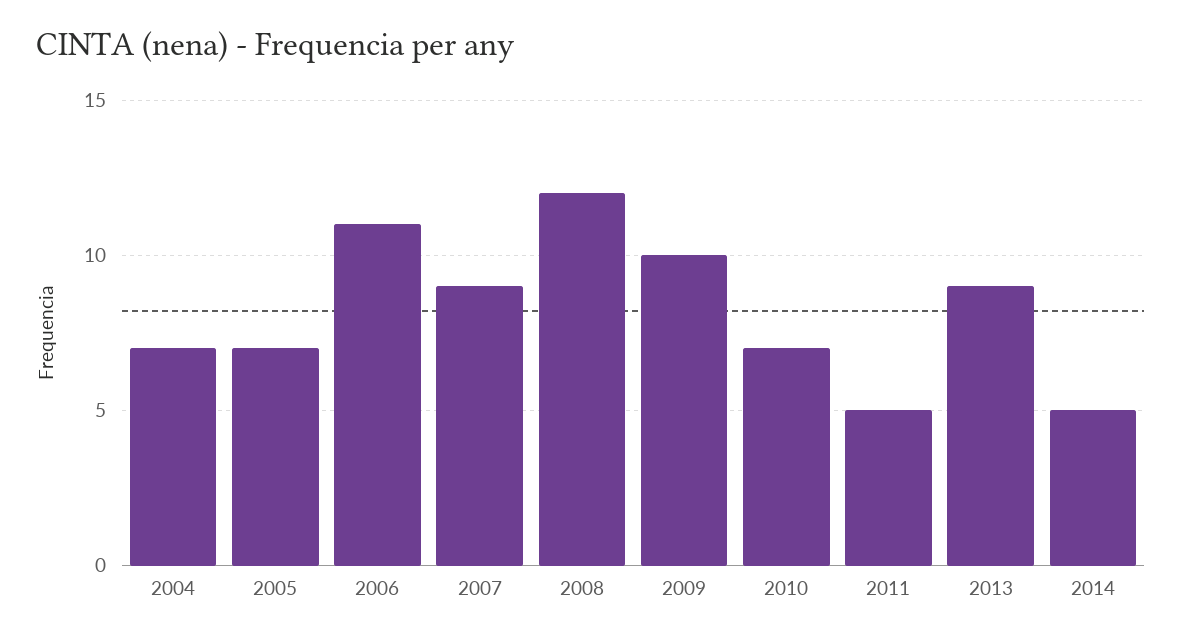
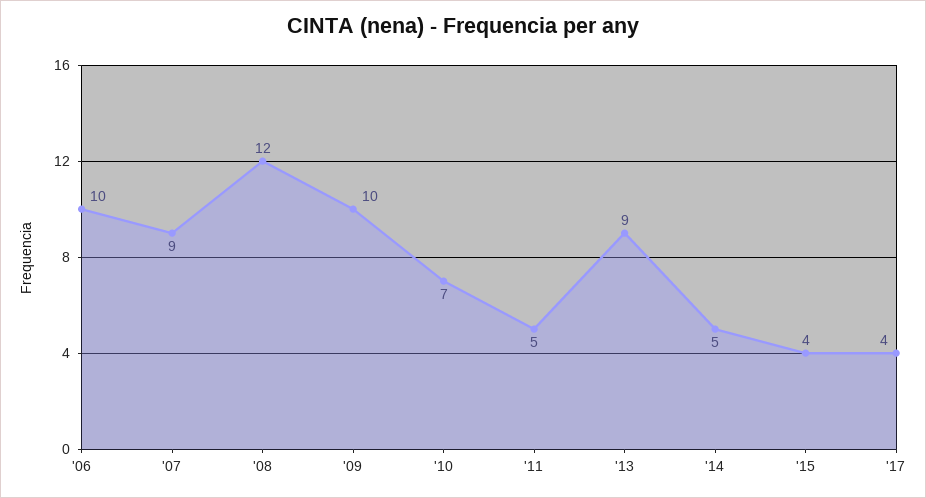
2004: 7 -> none
2005: 7 -> none
2006: 11 -> 10
'15: none -> 4
'17: none -> 4

